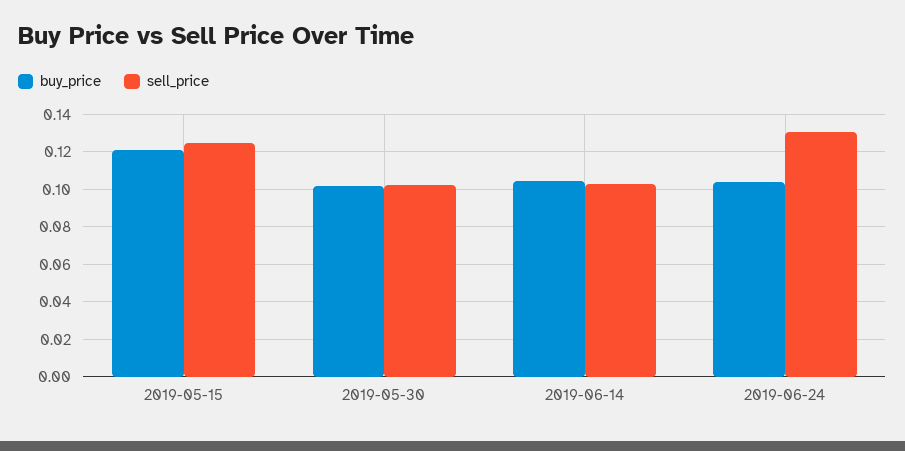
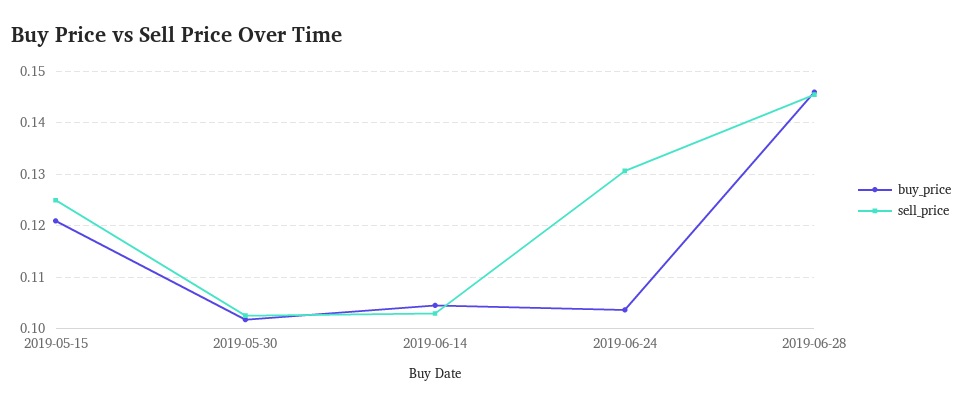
buy_price, 2019-06-28: none -> 0.146
sell_price, 2019-06-28: none -> 0.146

